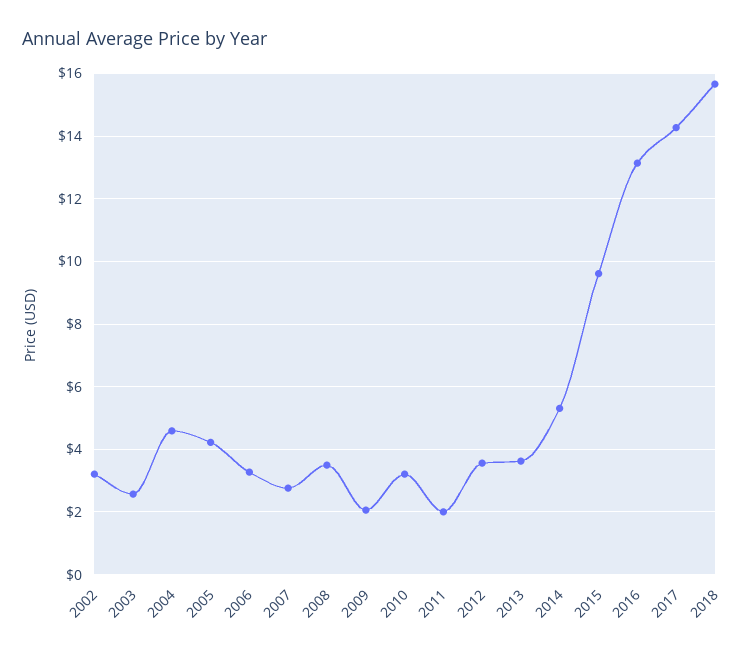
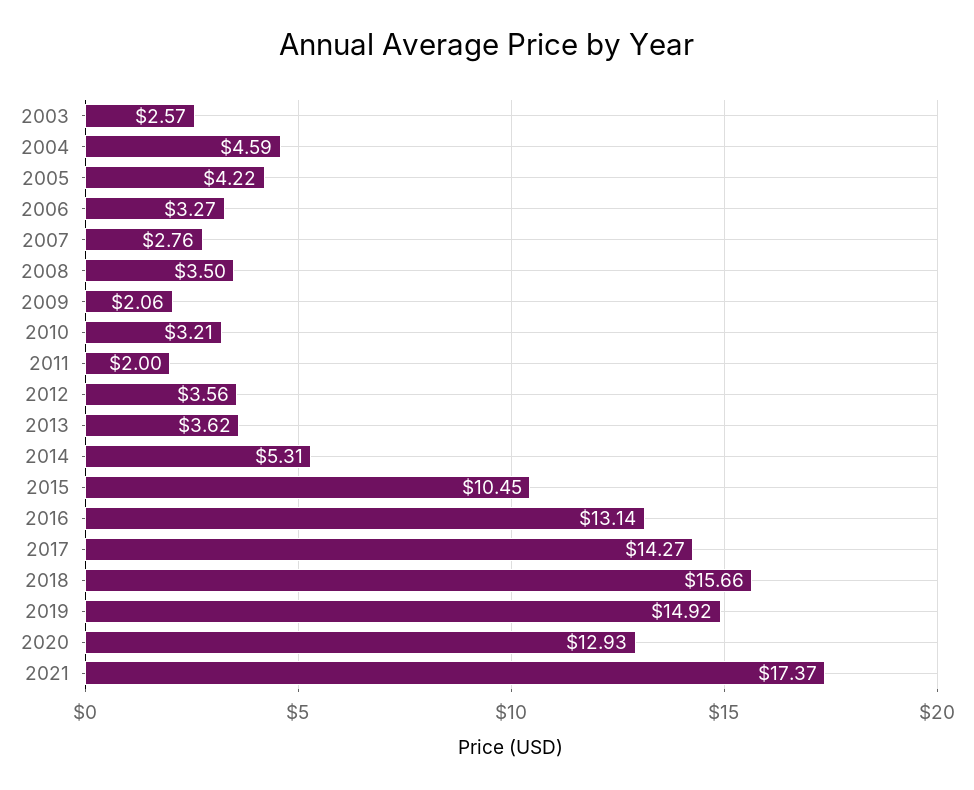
2002: 3.2 -> none
2015: 9.6 -> 10.45
2019: none -> 14.92
2020: none -> 12.93
2021: none -> 17.37

